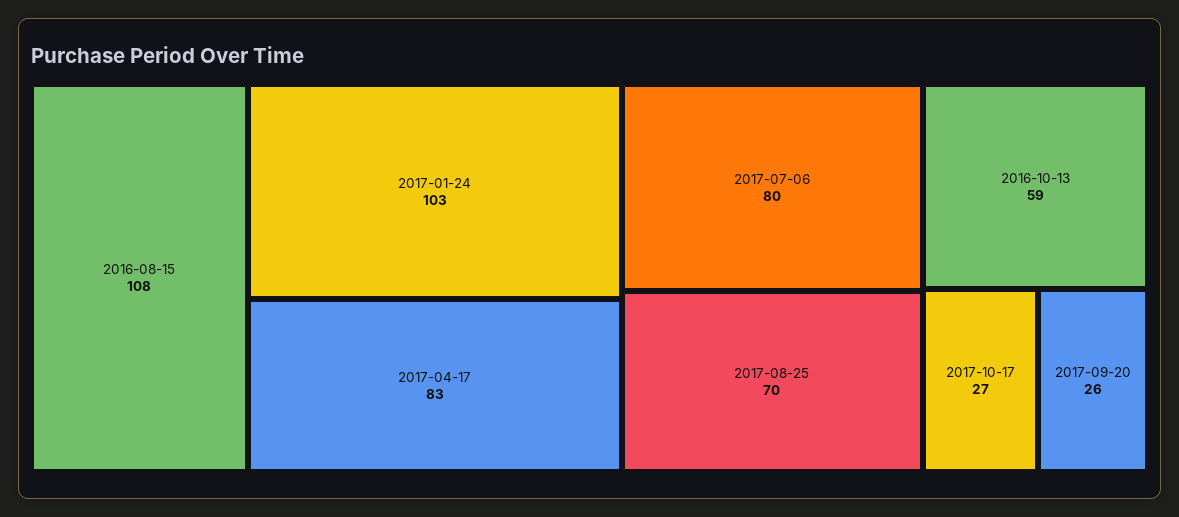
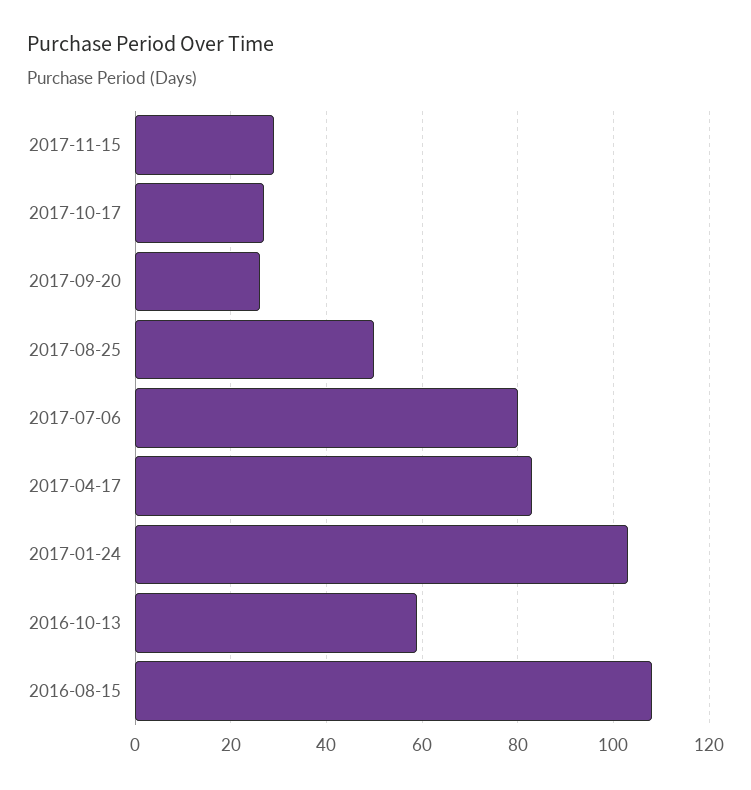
2017-08-25: 70 -> 50
2017-11-15: none -> 30

